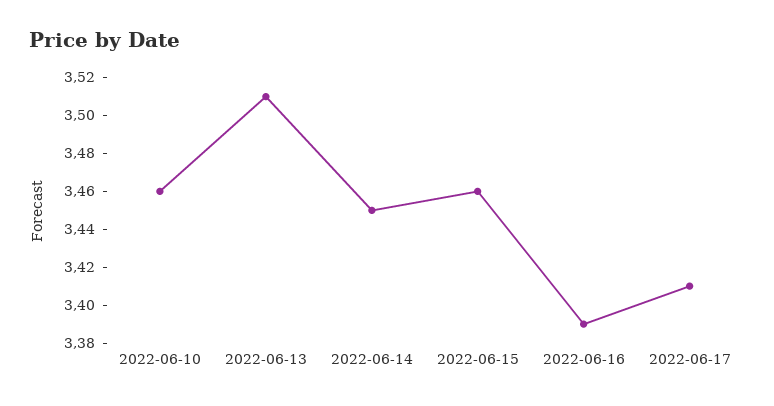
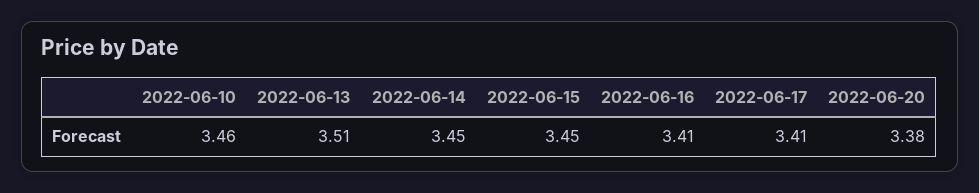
2022-06-15: 3.46 -> 3.45
2022-06-16: 3.39 -> 3.41
2022-06-20: none -> 3.38

